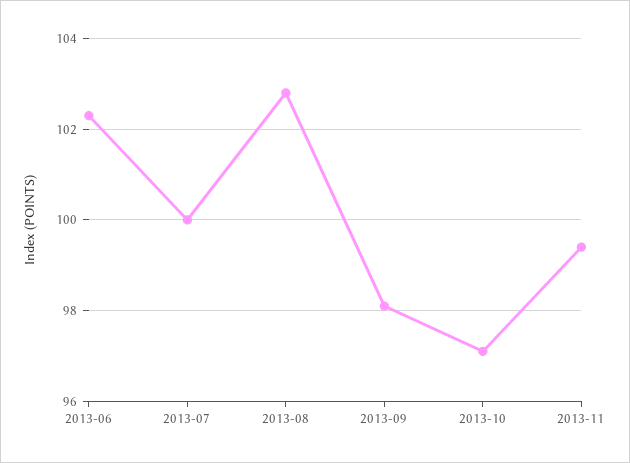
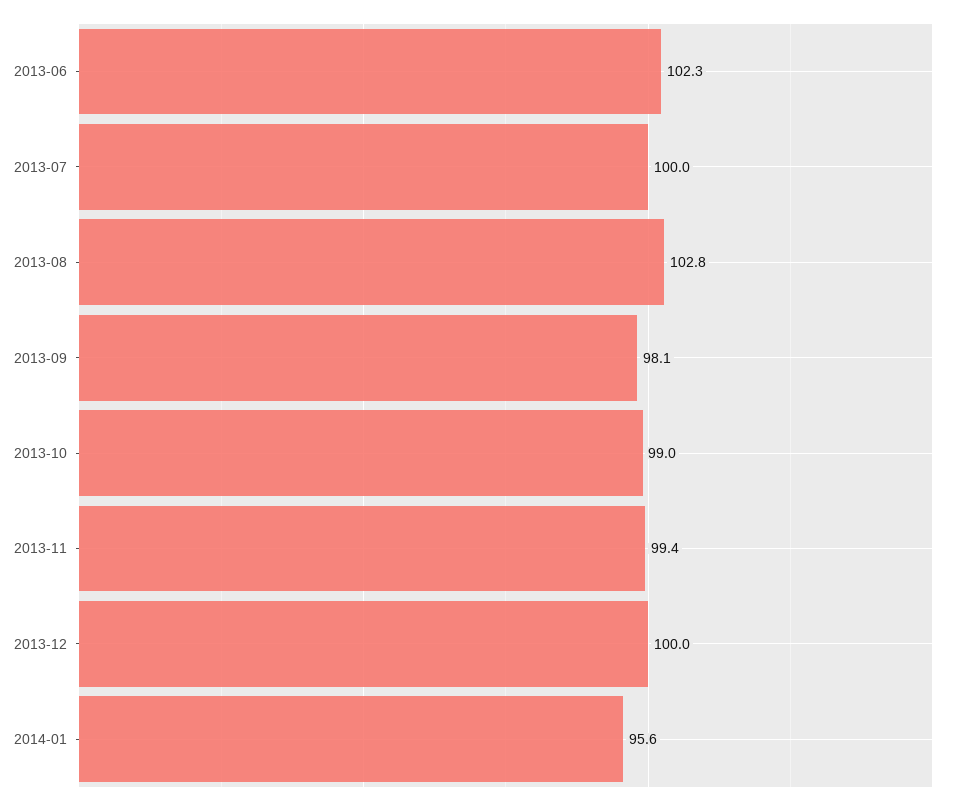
2013-10: 97 -> 99
2013-12: none -> 100
2014-01: none -> 95.6

